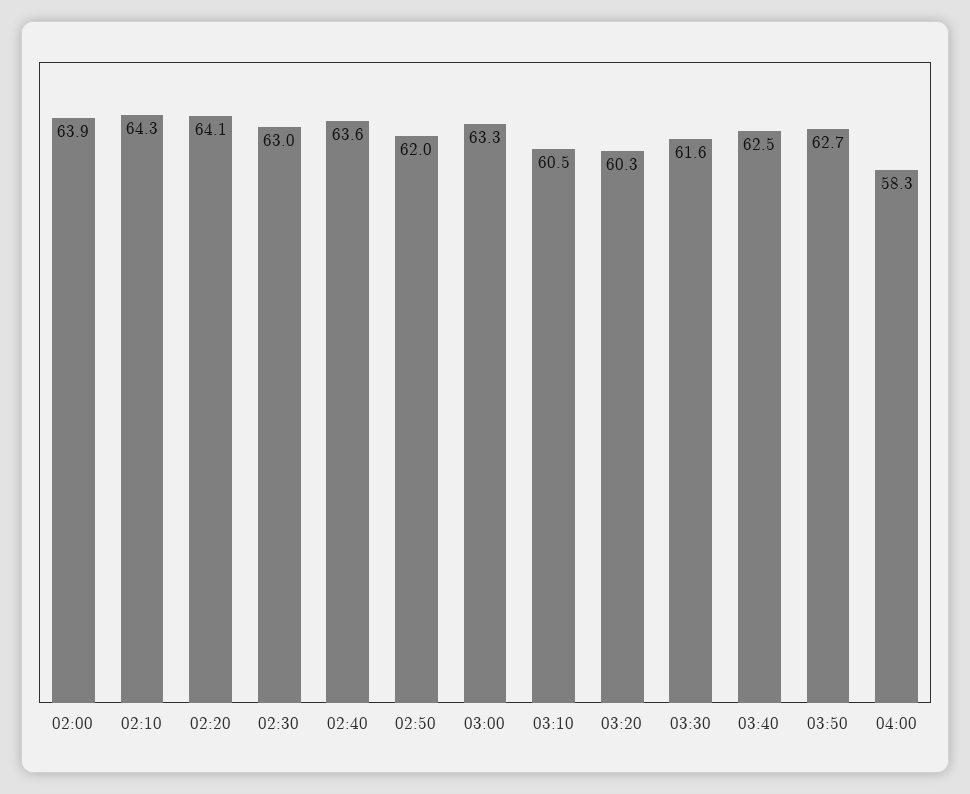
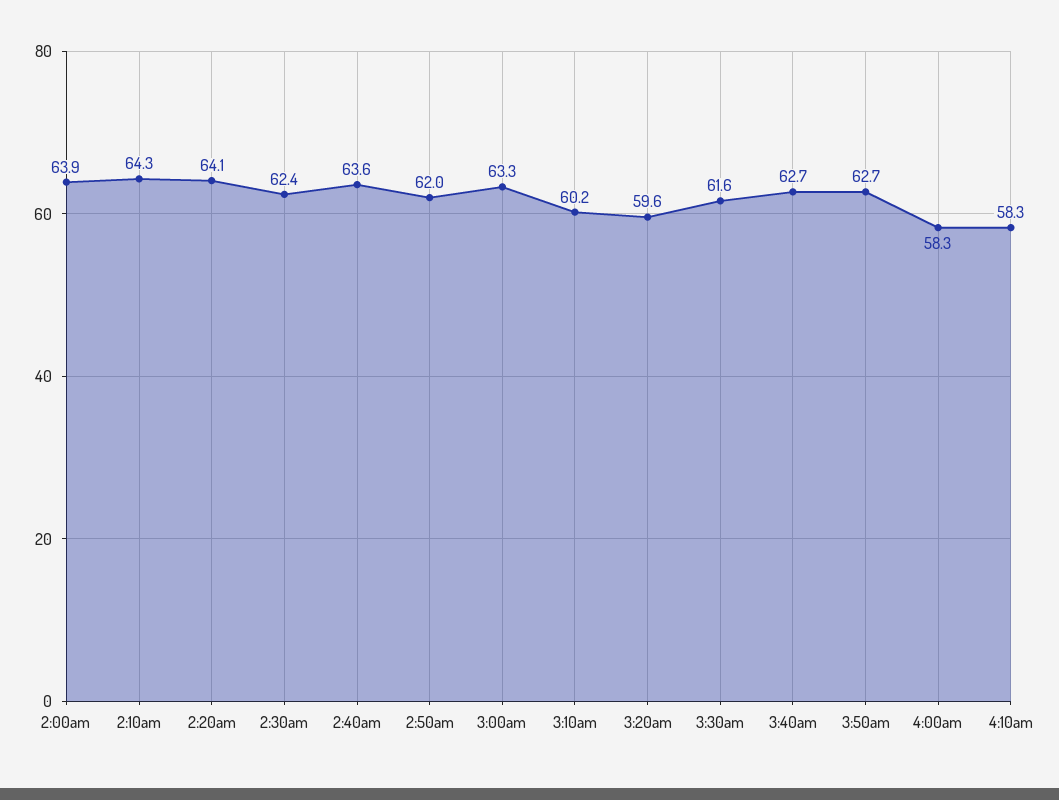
02:30: 63 -> 62.4
03:10: 60.5 -> 60.2
03:20: 60.3 -> 59.6
03:40: 62.5 -> 62.7
4:10am: none -> 58.3

